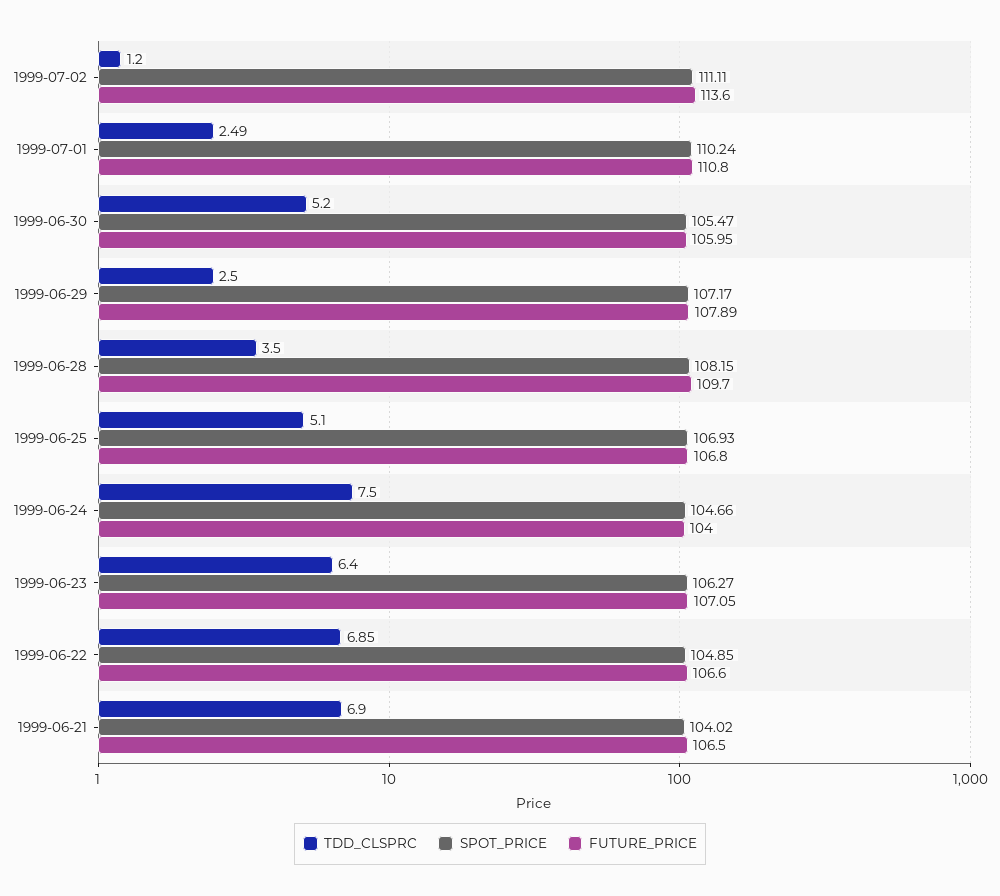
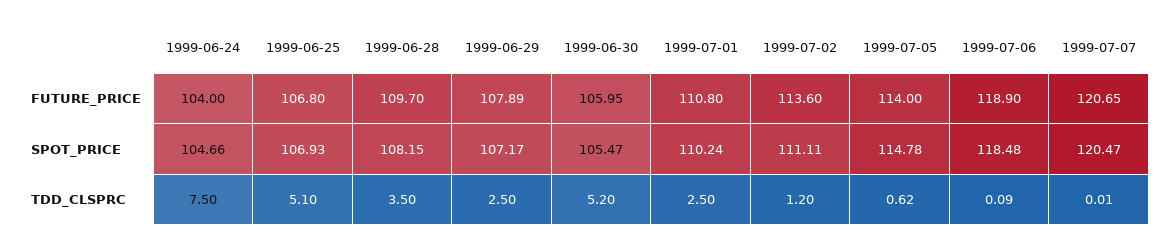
TDD_CLSPRC, 1999-07-01: 2.49 -> 2.5
TDD_CLSPRC, 1999-06-23: 6.4 -> none
SPOT_PRICE, 1999-06-23: 106.27 -> none
FUTURE_PRICE, 1999-06-23: 107.05 -> none
TDD_CLSPRC, 1999-06-22: 6.85 -> none
SPOT_PRICE, 1999-06-22: 104.85 -> none
FUTURE_PRICE, 1999-06-22: 106.6 -> none
TDD_CLSPRC, 1999-06-21: 6.9 -> none
SPOT_PRICE, 1999-06-21: 104.02 -> none
FUTURE_PRICE, 1999-06-21: 106.5 -> none
FUTURE_PRICE, 1999-07-05: none -> 114
FUTURE_PRICE, 1999-07-06: none -> 118.9
FUTURE_PRICE, 1999-07-07: none -> 120.65
SPOT_PRICE, 1999-07-05: none -> 114.78
SPOT_PRICE, 1999-07-06: none -> 118.48
SPOT_PRICE, 1999-07-07: none -> 120.47
TDD_CLSPRC, 1999-07-05: none -> 0.62
TDD_CLSPRC, 1999-07-06: none -> 0.09
TDD_CLSPRC, 1999-07-07: none -> 0.01

